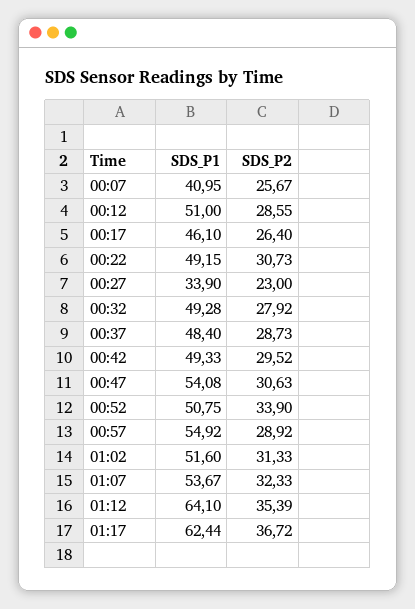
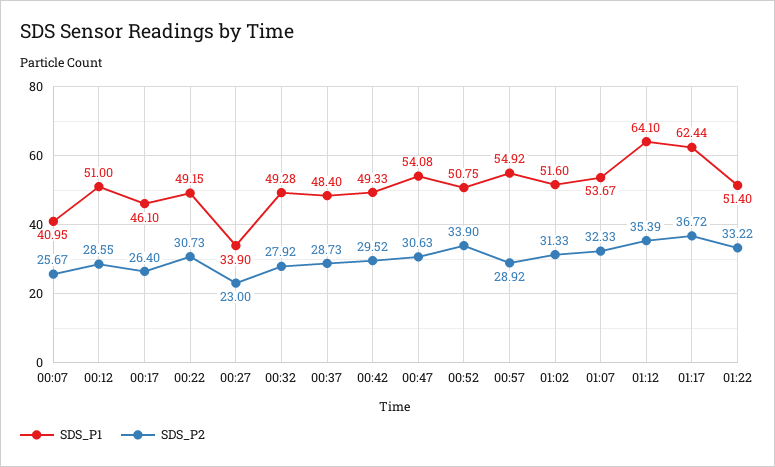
SDS_P1, 01:22: none -> 51.4
SDS_P2, 01:22: none -> 33.22

